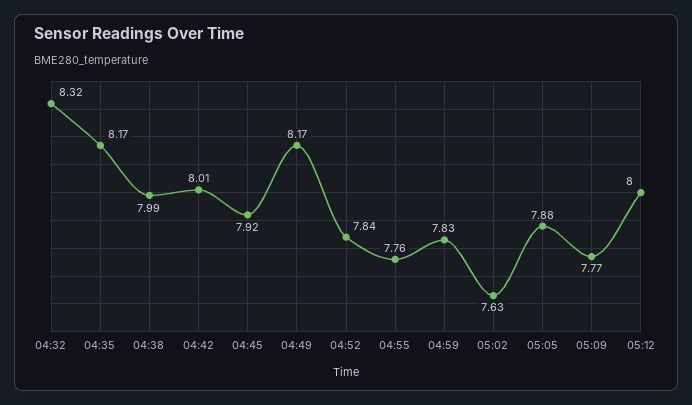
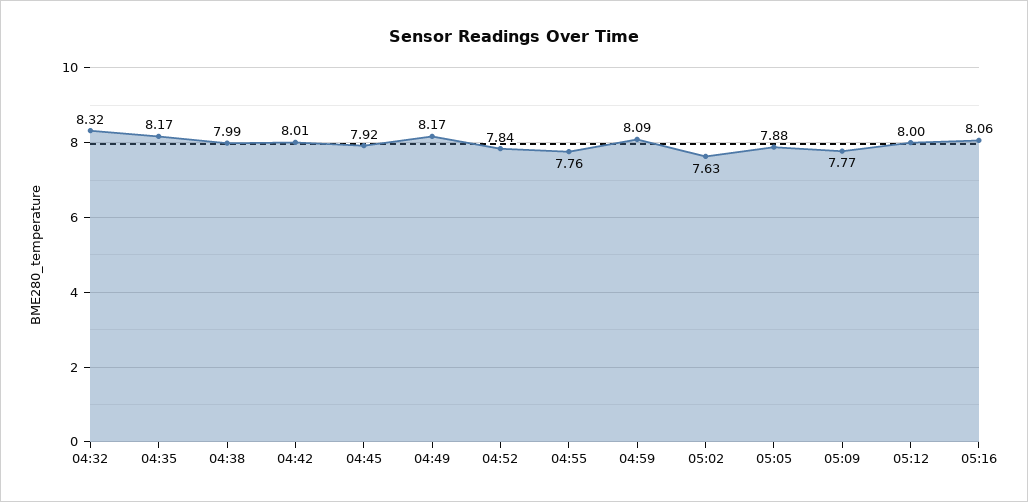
04:59: 7.83 -> 8.09
05:16: none -> 8.06

